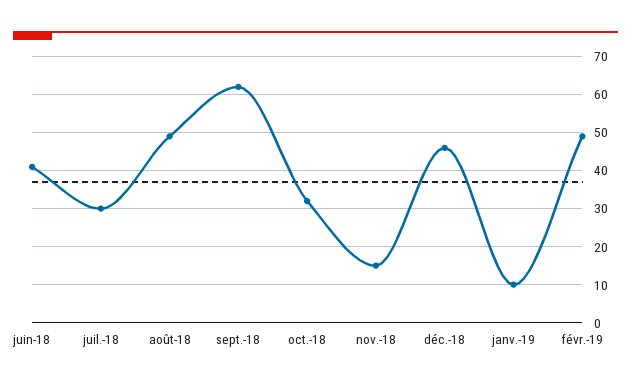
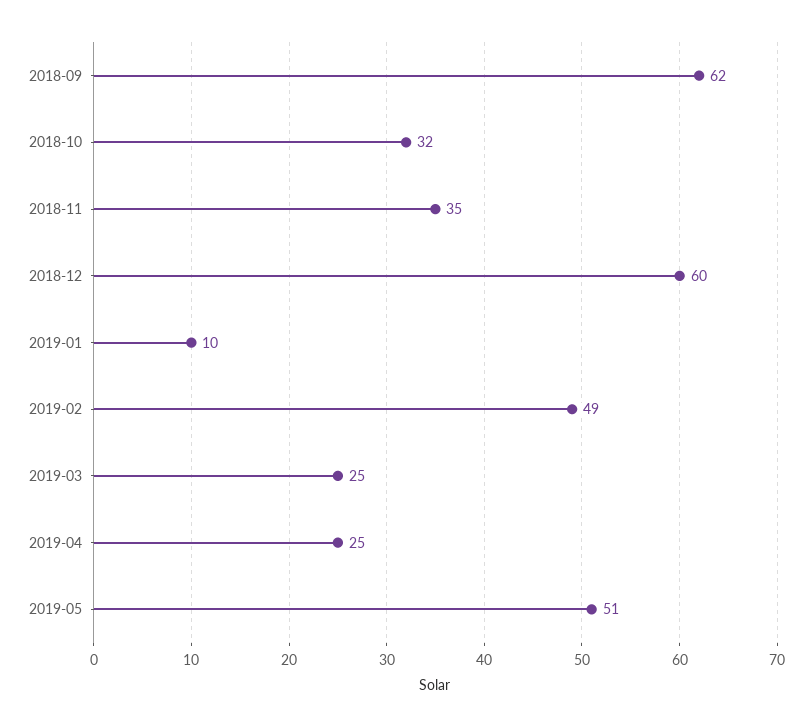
juin-18: 40 -> none
juil.-18: 30 -> none
août-18: 50 -> none
nov.-18: 15 -> 35
déc.-18: 45 -> 60
2019-03: none -> 25
2019-04: none -> 25
2019-05: none -> 51

